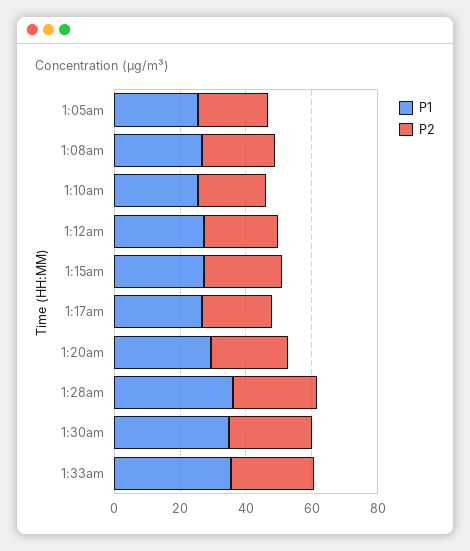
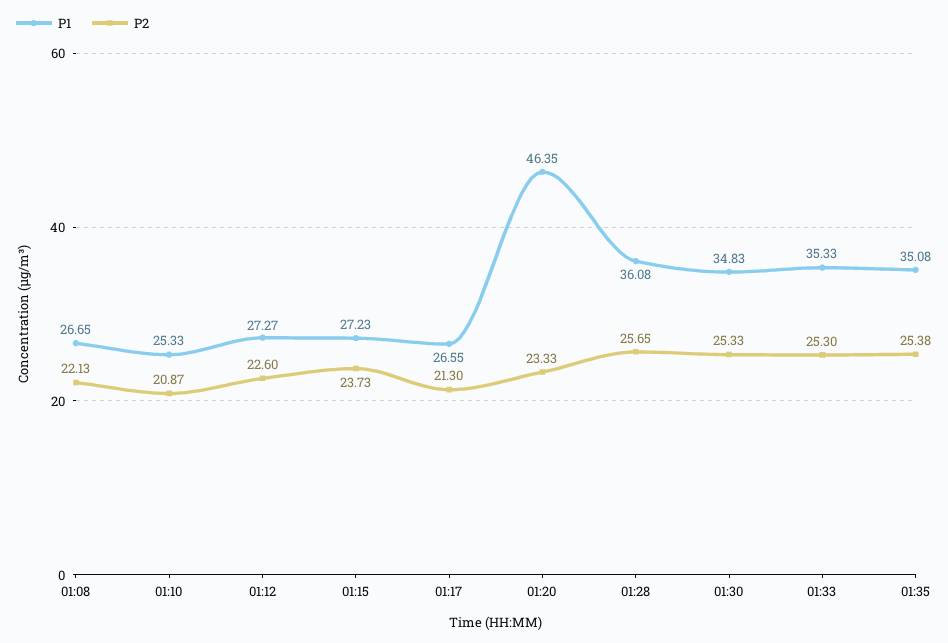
P1, 1:05am: 25 -> none
P2, 1:05am: 20 -> none
P1, 1:20am: 30 -> 46.35
P1, 01:35: none -> 35.08
P2, 01:35: none -> 25.38

